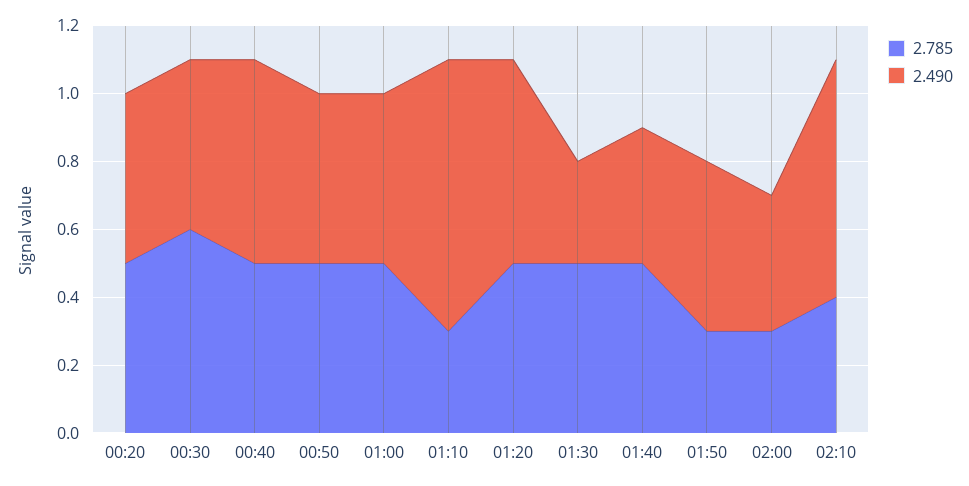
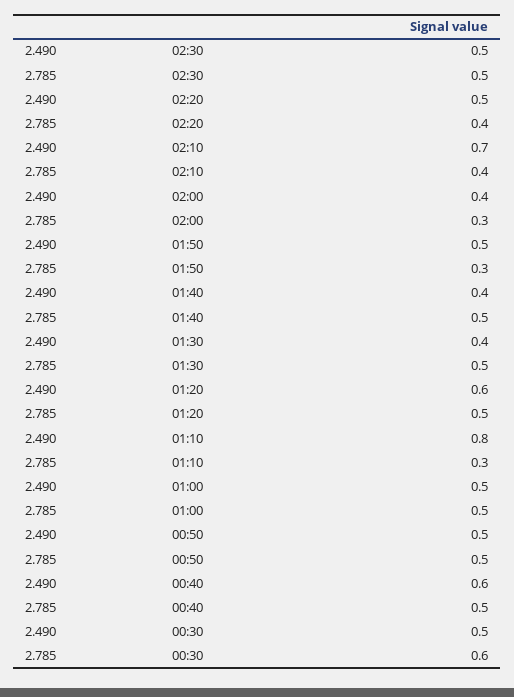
2.785, 00:20: 0.5 -> none
2.490, 00:20: 0.5 -> none
2.490, 01:30: 0.3 -> 0.4
2.490, 02:30: none -> 0.5
2.785, 02:30: none -> 0.5
2.490, 02:20: none -> 0.5
2.785, 02:20: none -> 0.4

